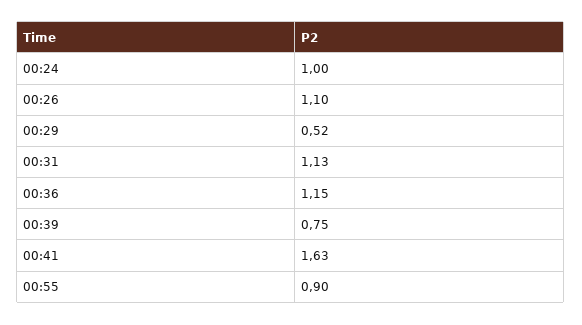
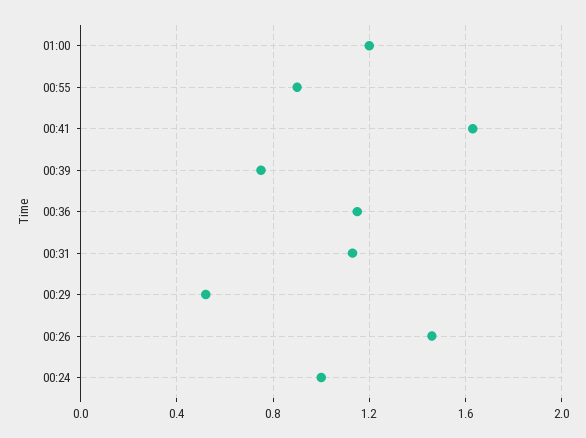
00:26: 1.1 -> 1.45
01:00: none -> 1.2

